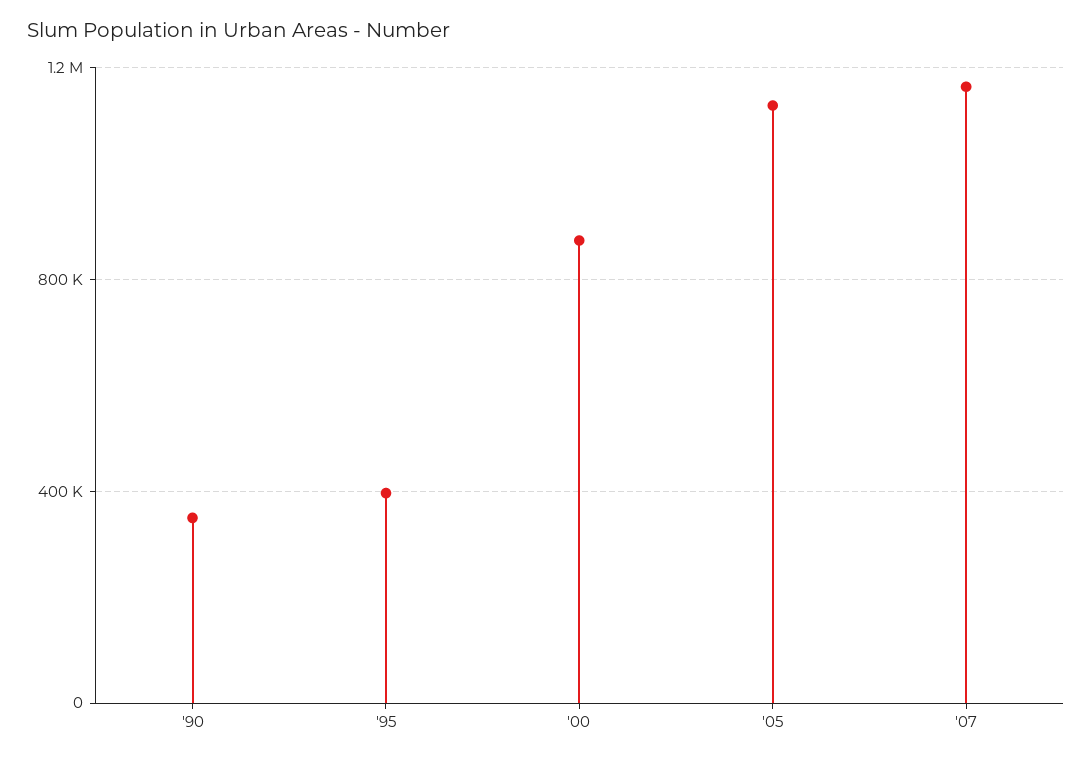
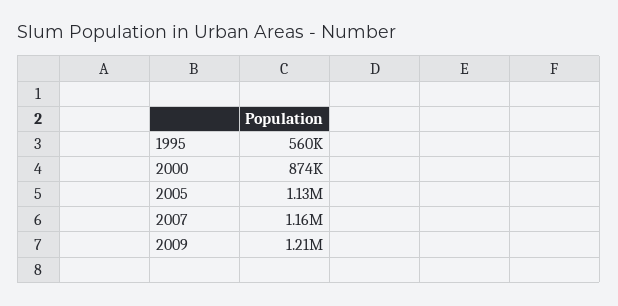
'90: 350000 -> none
'95: 400000 -> 560000
2009: none -> 1210000

